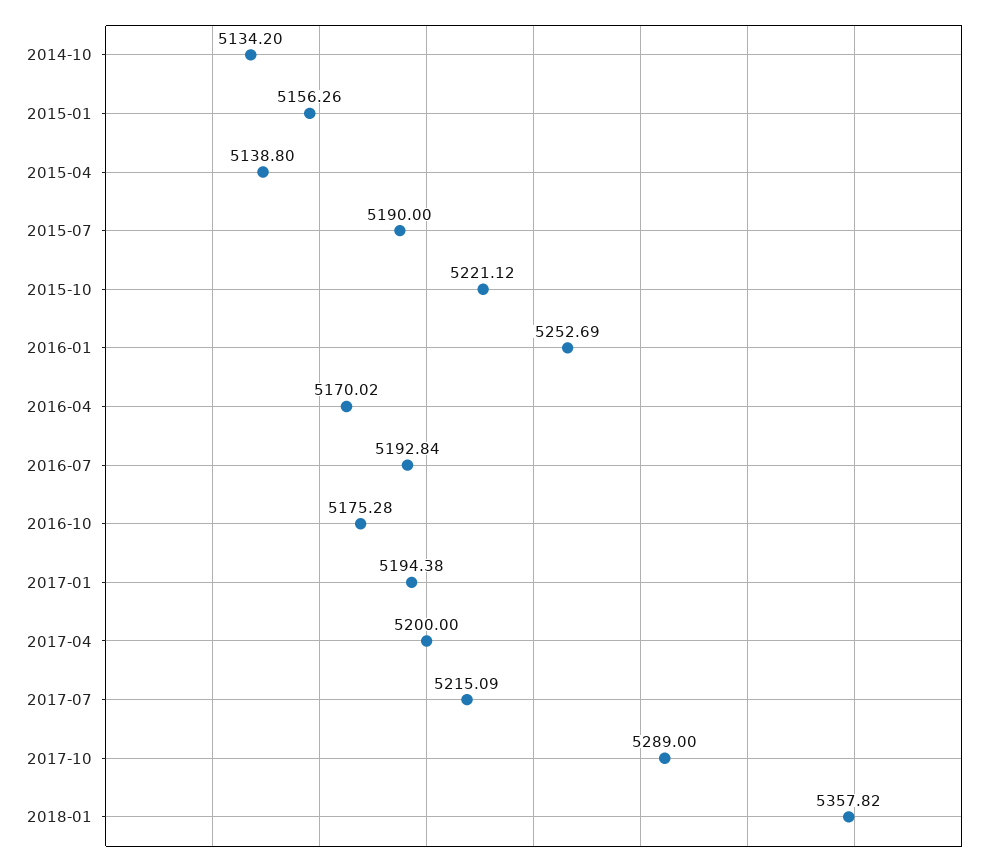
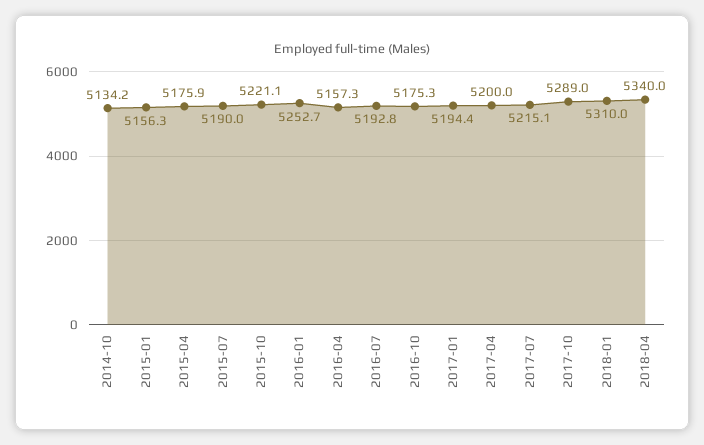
2015-04: 5138.8 -> 5175.9
2016-04: 5170.02 -> 5157.3
2018-01: 5357.82 -> 5310
2018-04: none -> 5340

